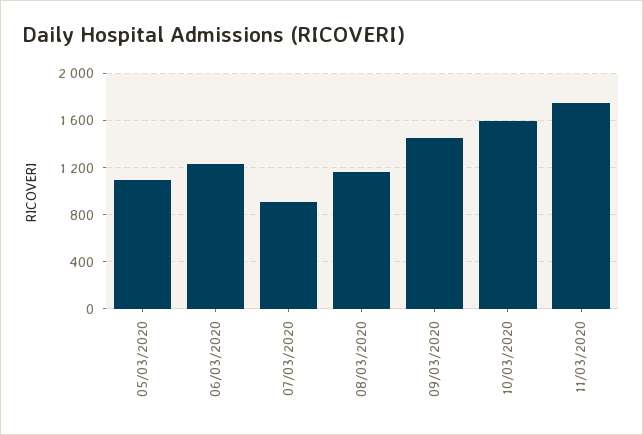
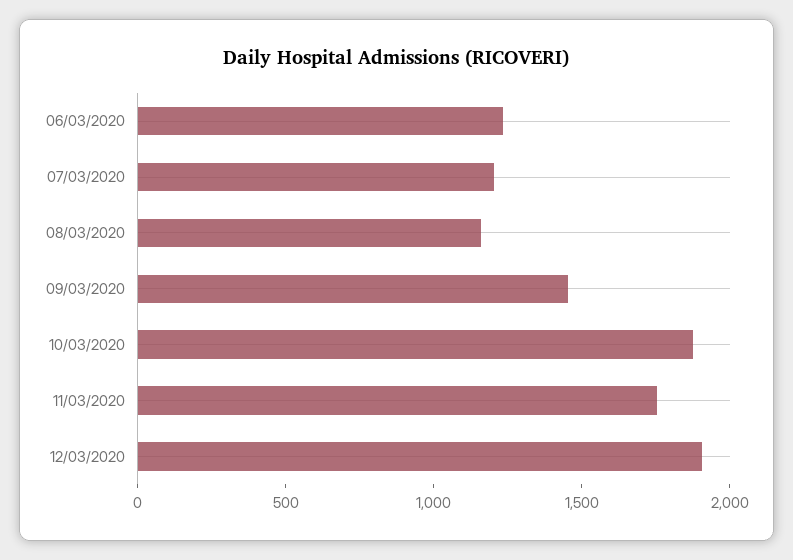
05/03/2020: 1100 -> none
07/03/2020: 900 -> 1200
10/03/2020: 1600 -> 1900
12/03/2020: none -> 1900

